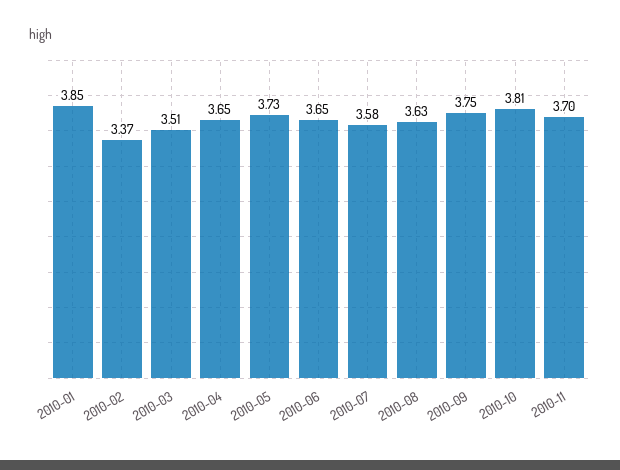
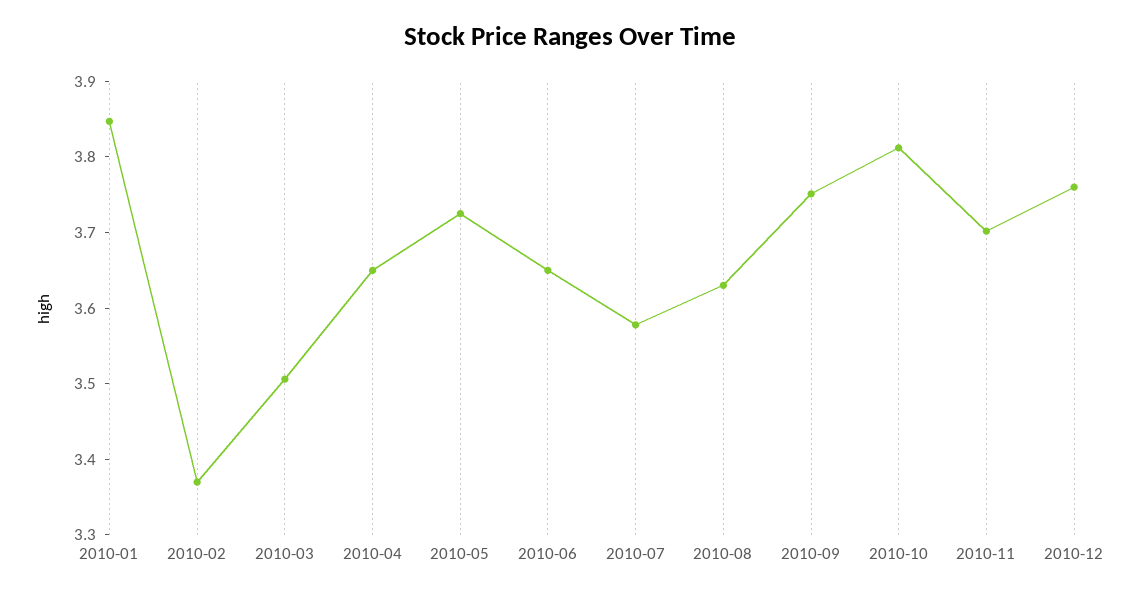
2010-12: none -> 3.76

